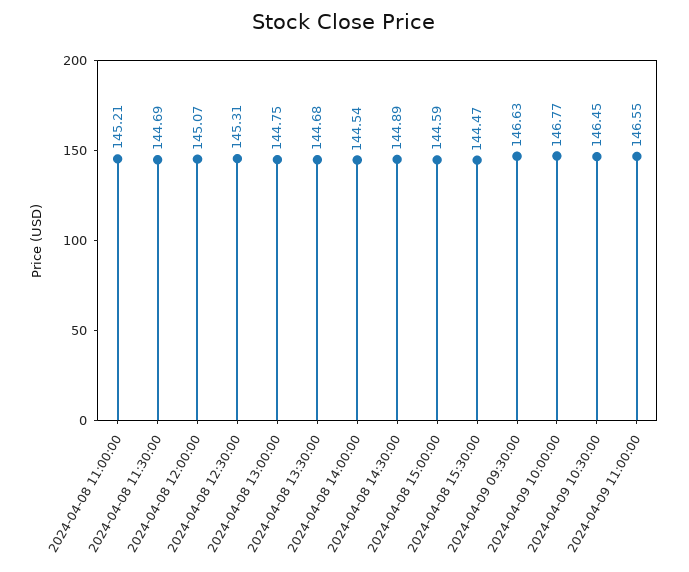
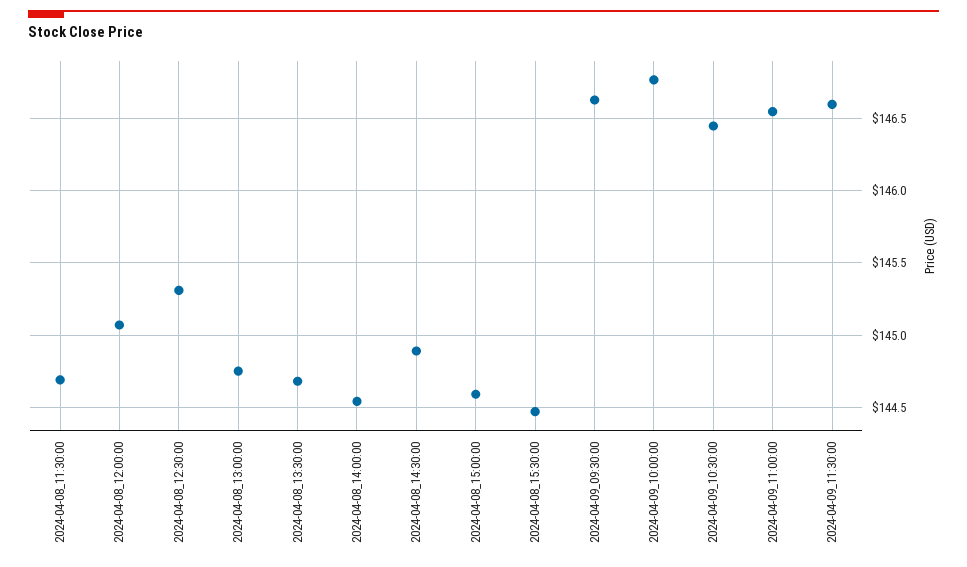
2024-04-08 11:00:00: 145.21 -> none
2024-04-09_11:30:00: none -> 146.6

